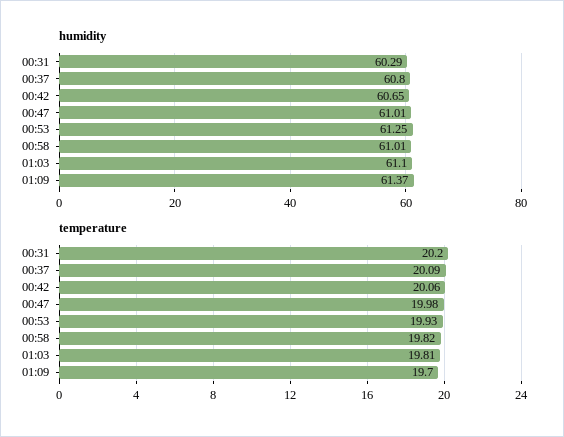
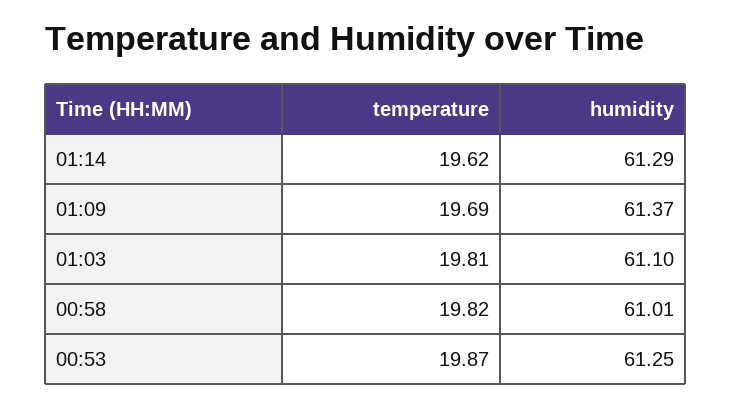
humidity, 00:31: 60.29 -> none
humidity, 00:37: 60.8 -> none
humidity, 00:42: 60.65 -> none
humidity, 00:47: 61.01 -> none
temperature, 00:31: 20.2 -> none
temperature, 00:37: 20.09 -> none
temperature, 00:42: 20.06 -> none
temperature, 00:47: 19.98 -> none
temperature, 00:53: 19.93 -> 19.87
temperature, 01:09: 19.7 -> 19.69
temperature, 01:14: none -> 19.62
humidity, 01:14: none -> 61.29

